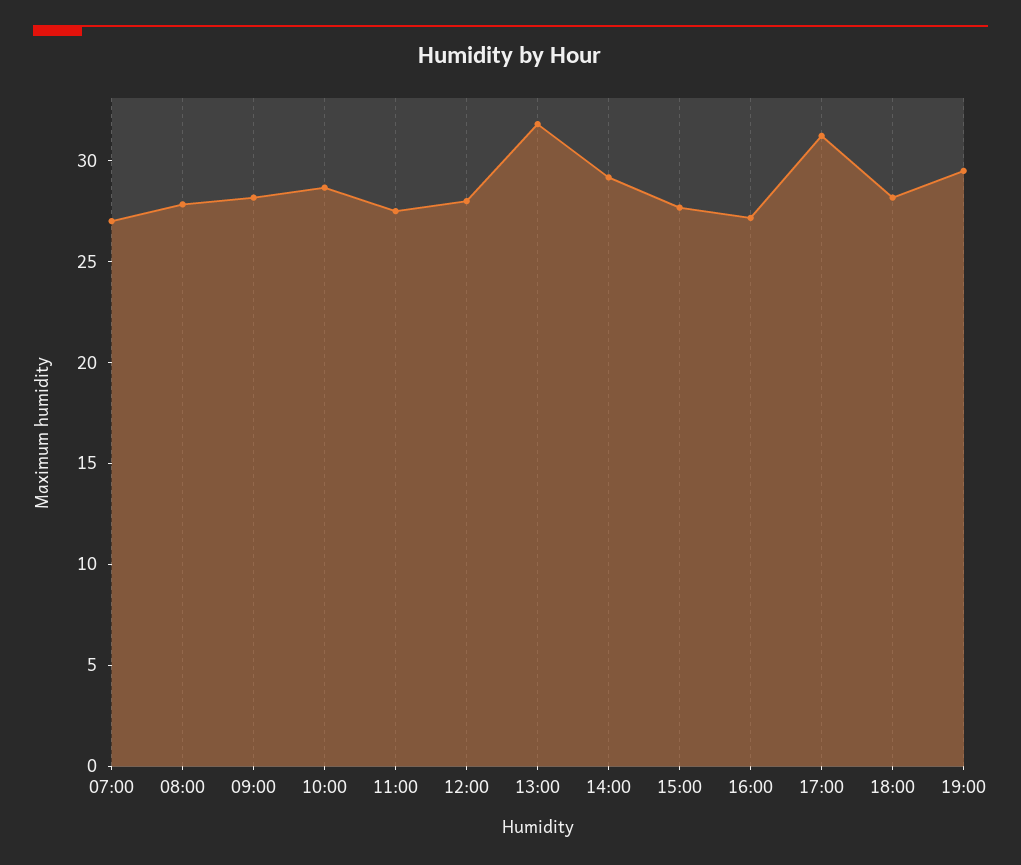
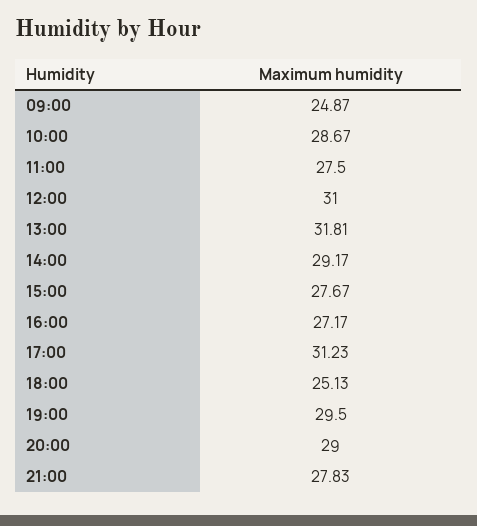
07:00: 27 -> none
08:00: 28 -> none
09:00: 28 -> 24.87
12:00: 28 -> 31
18:00: 28 -> 25.13
20:00: none -> 29
21:00: none -> 27.83

